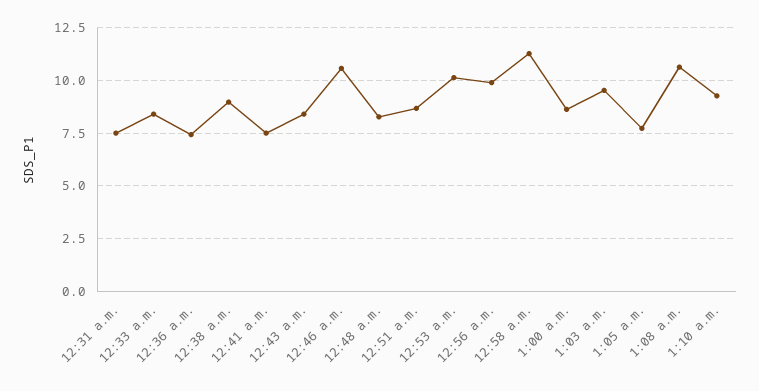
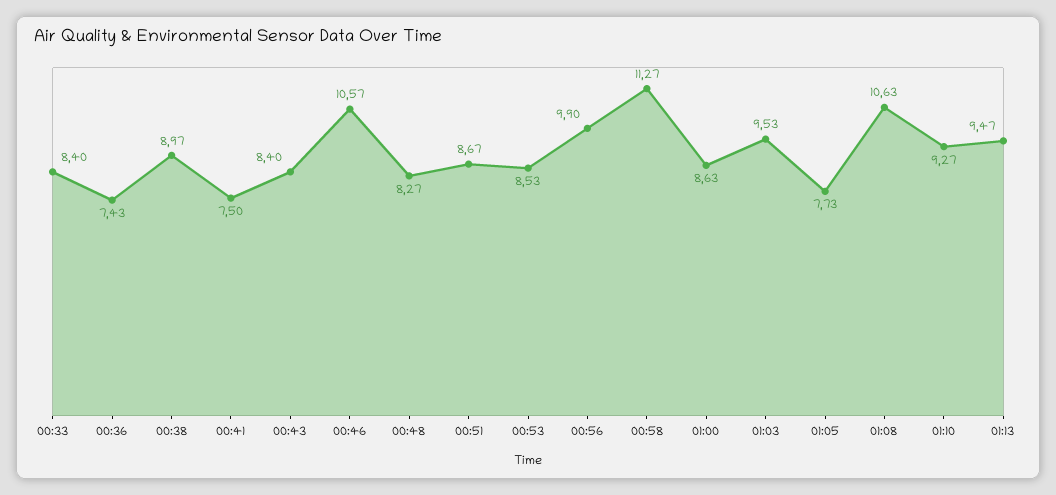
12:31 a.m.: 7.5 -> none
12:53 a.m.: 10 -> 8.53
01:13: none -> 9.47

